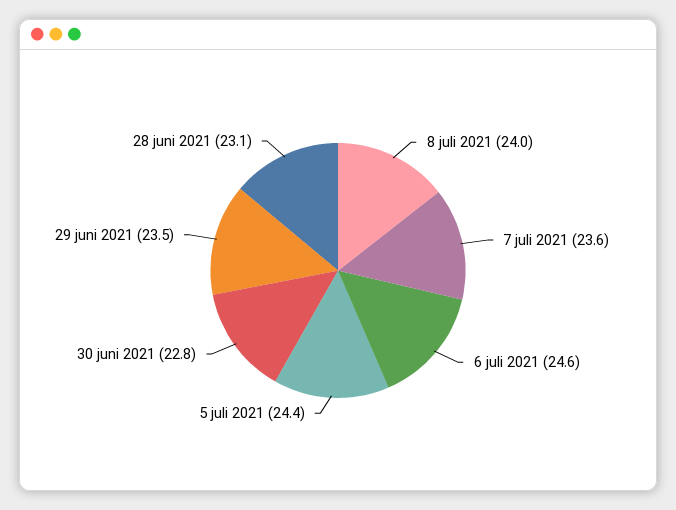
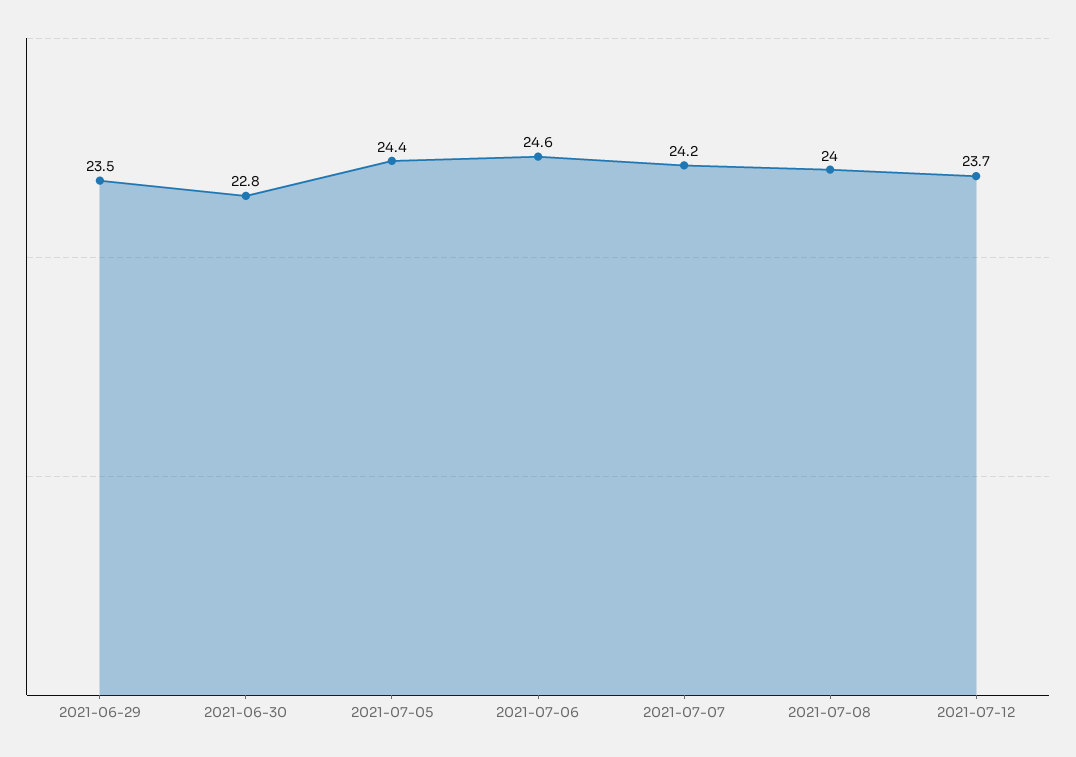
7 juli 2021: 23.6 -> 24.2
28 juni 2021: 23.1 -> none
2021-07-12: none -> 23.7

